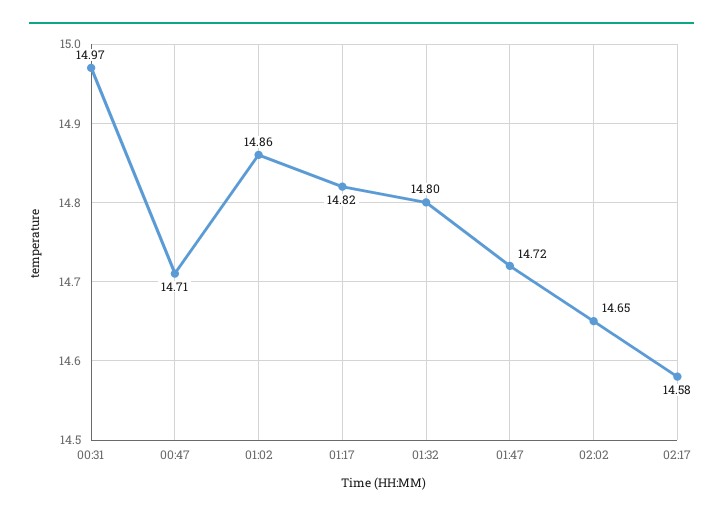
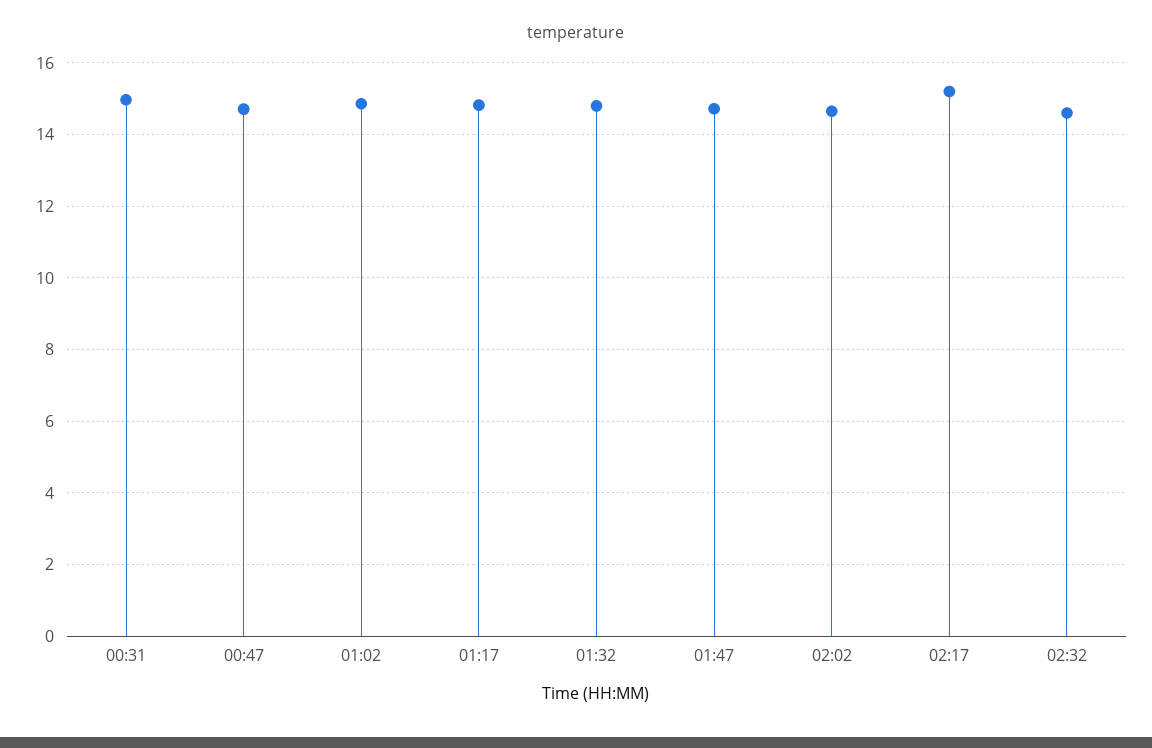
02:17: 14.58 -> 15.2
02:32: none -> 14.6

